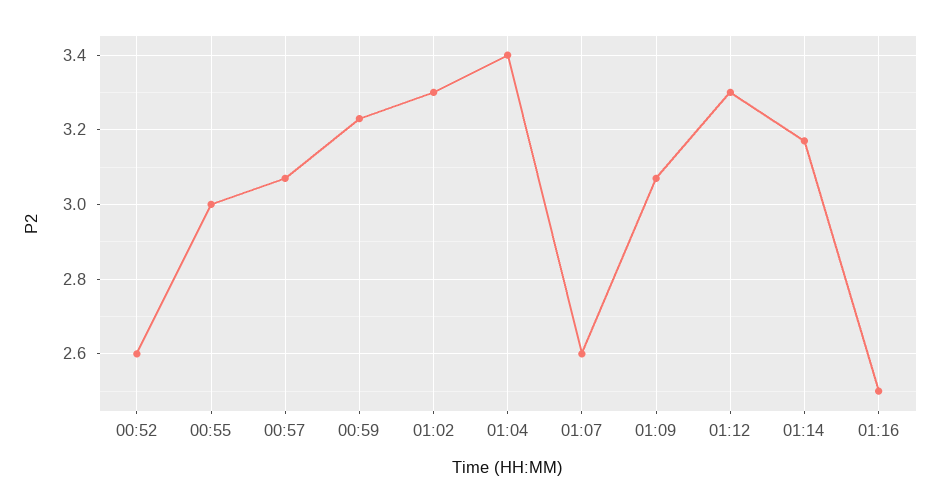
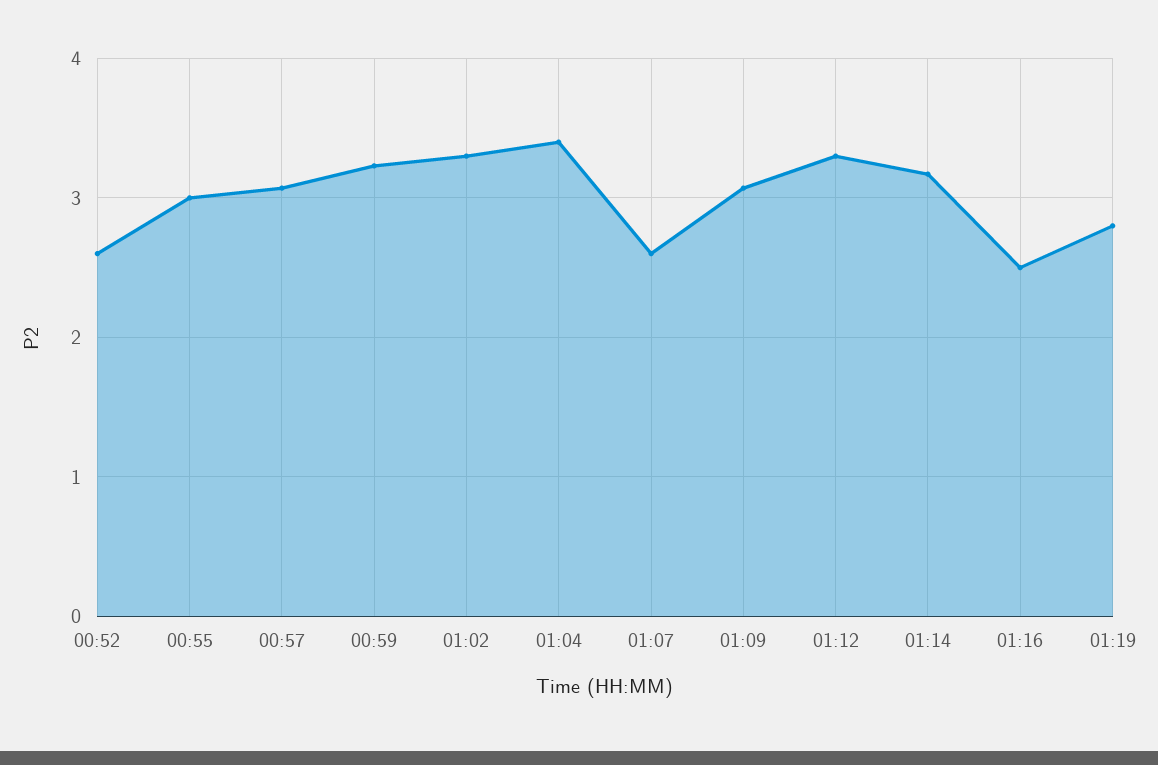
01:19: none -> 2.8

